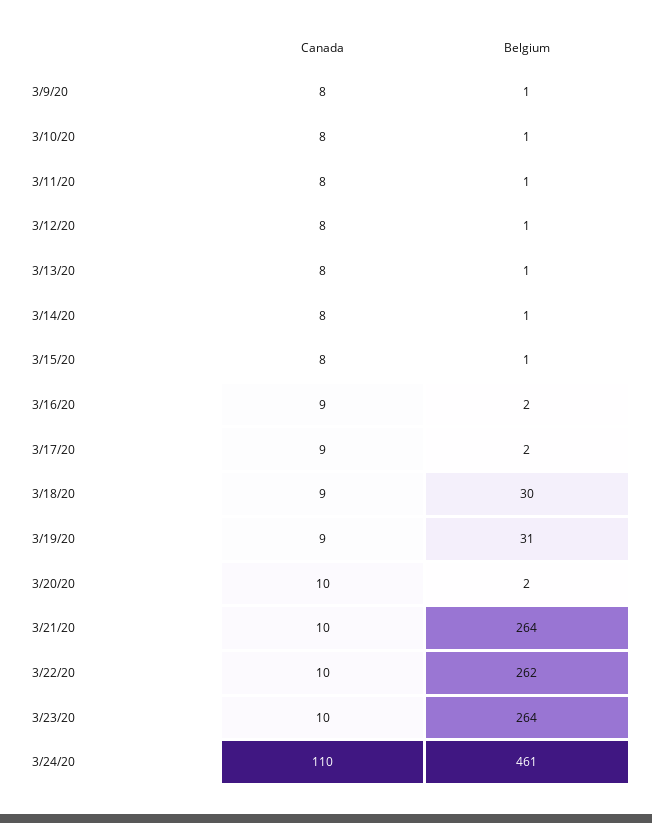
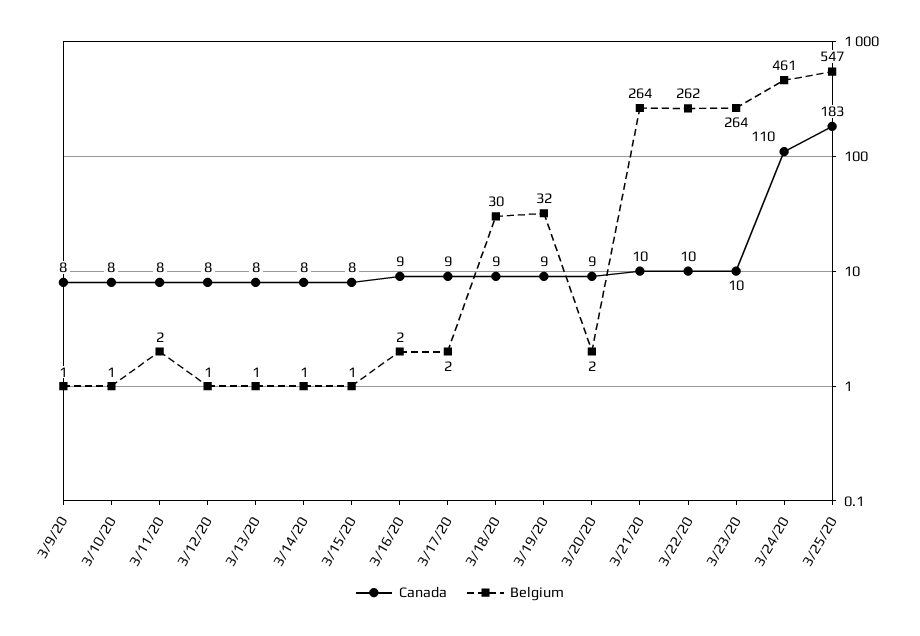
Belgium, 3/11/20: 1 -> 2
Belgium, 3/19/20: 31 -> 32
Canada, 3/20/20: 10 -> 9
Canada, 3/25/20: none -> 183
Belgium, 3/25/20: none -> 547

